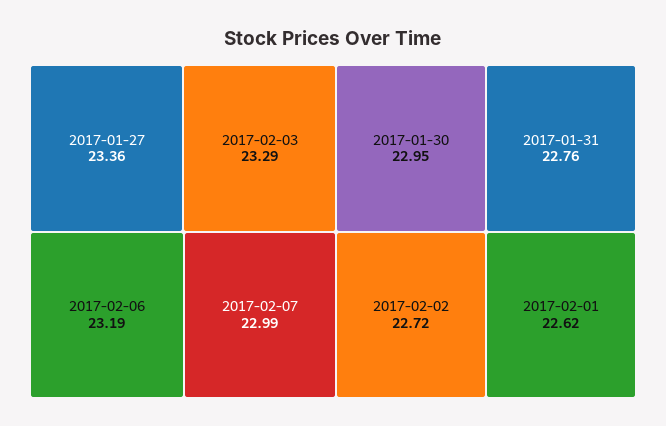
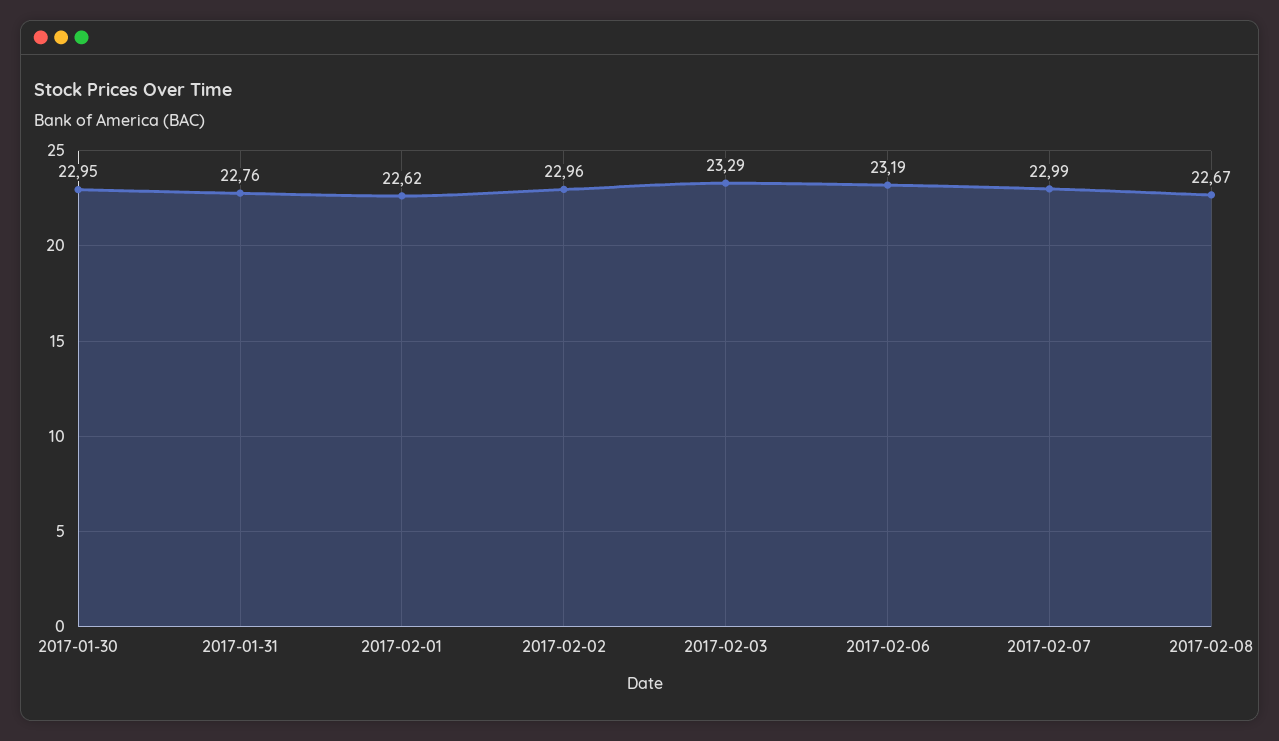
2017-01-27: 23.36 -> none
2017-02-02: 22.72 -> 22.96
2017-02-08: none -> 22.67

